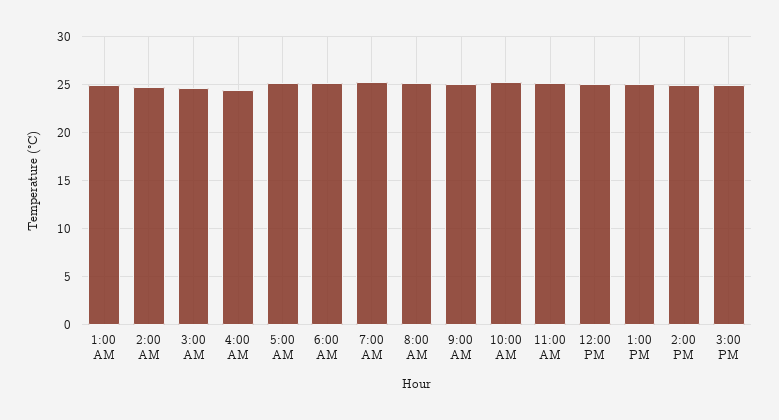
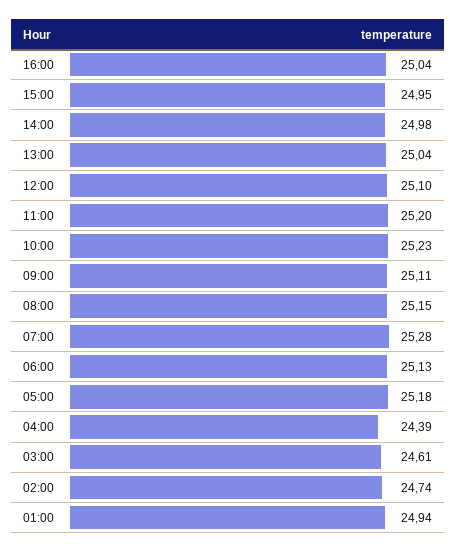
16:00: none -> 25.04

